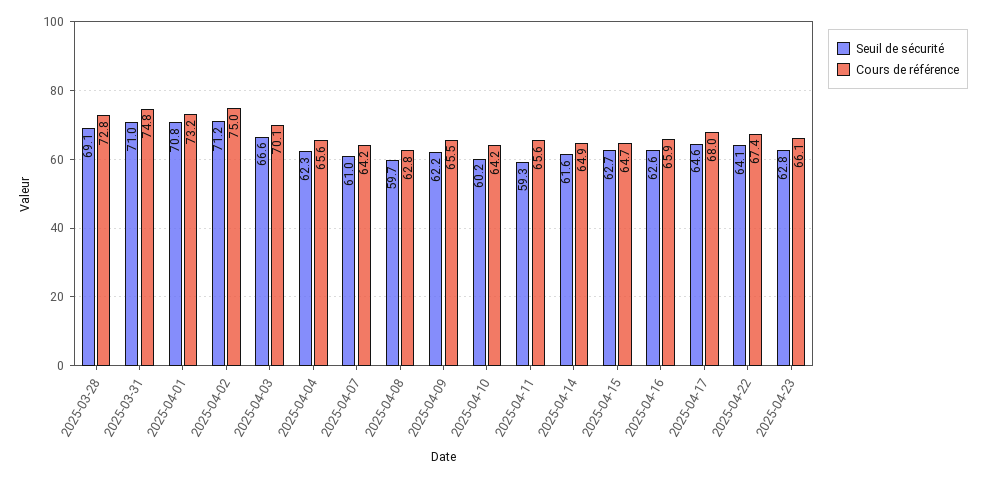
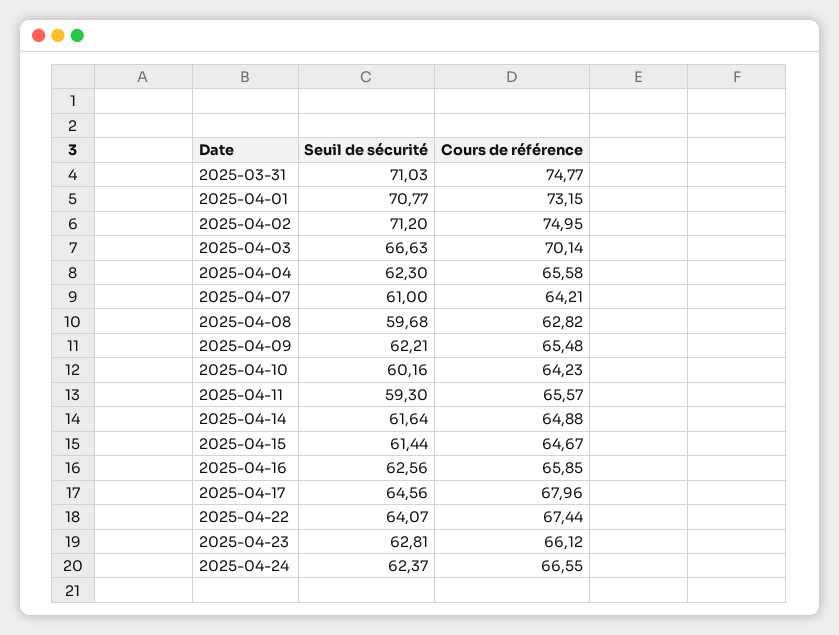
Seuil de sécurité, 2025-03-28: 69.1 -> none
Cours de référence, 2025-03-28: 72.8 -> none
Seuil de sécurité, 2025-04-15: 62.7 -> 61.44
Seuil de sécurité, 2025-04-24: none -> 62.37
Cours de référence, 2025-04-24: none -> 66.55

